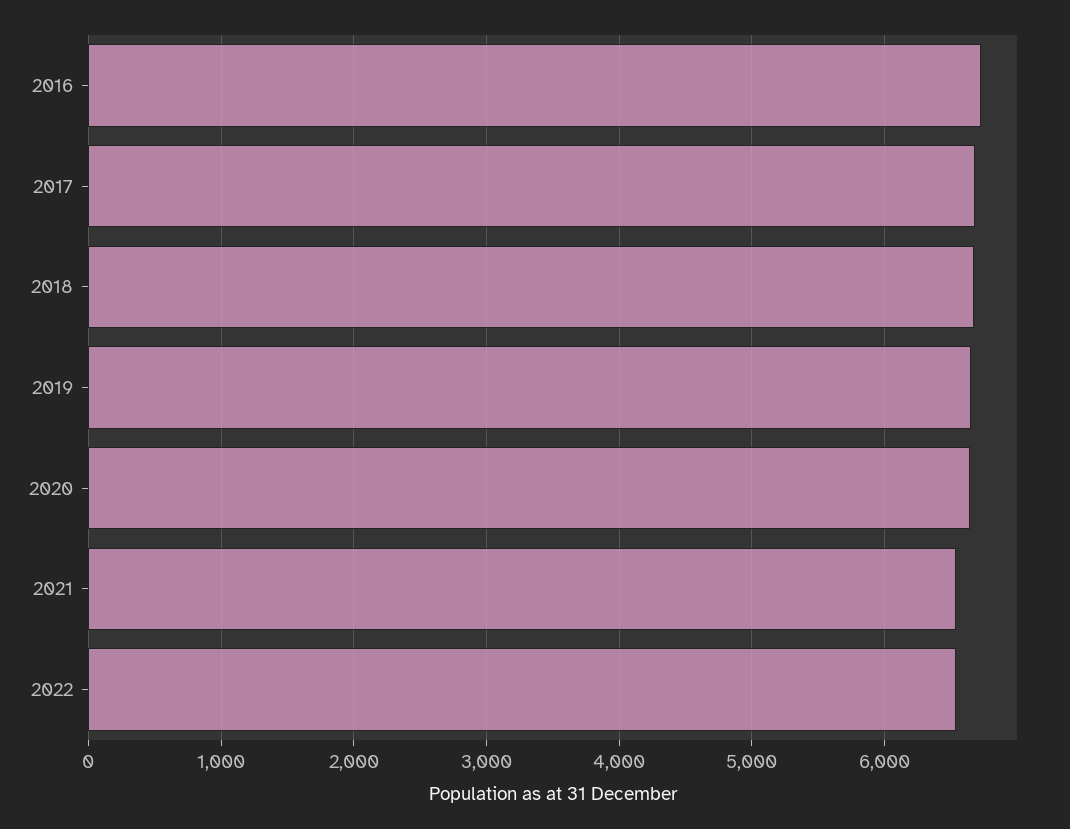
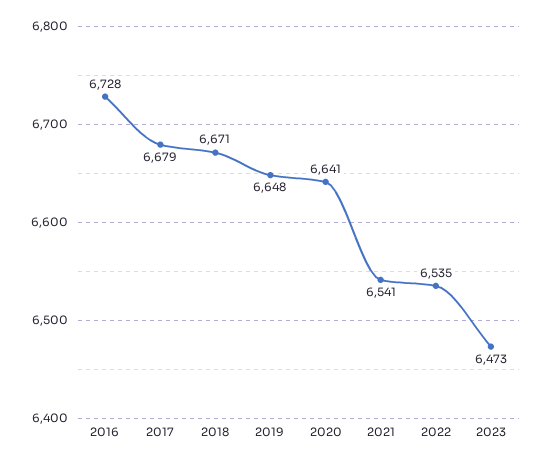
2023: none -> 6473

